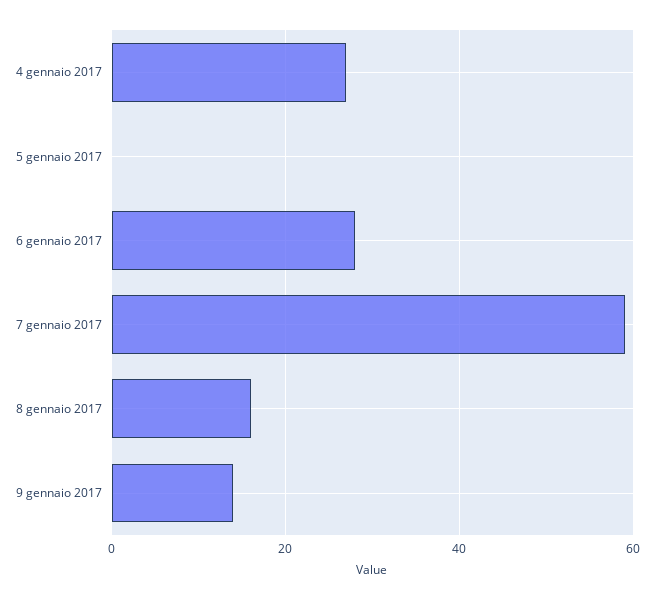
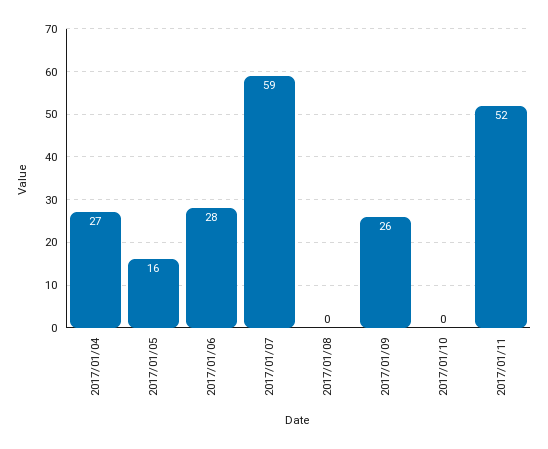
5 gennaio 2017: 0 -> 16
8 gennaio 2017: 15 -> 0
9 gennaio 2017: 15 -> 26
2017/01/10: none -> 0
2017/01/11: none -> 52

